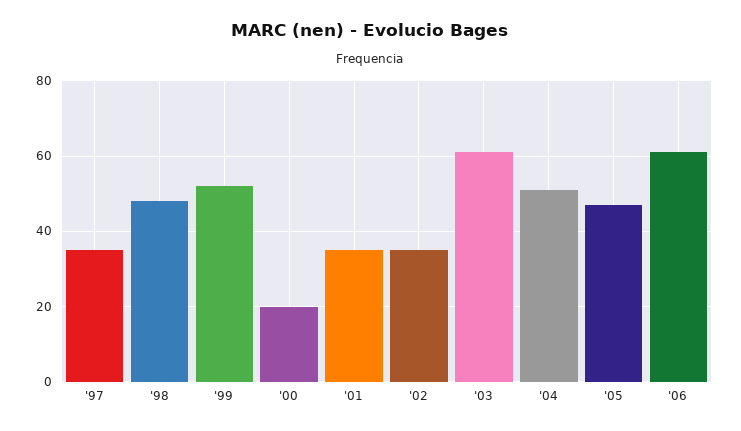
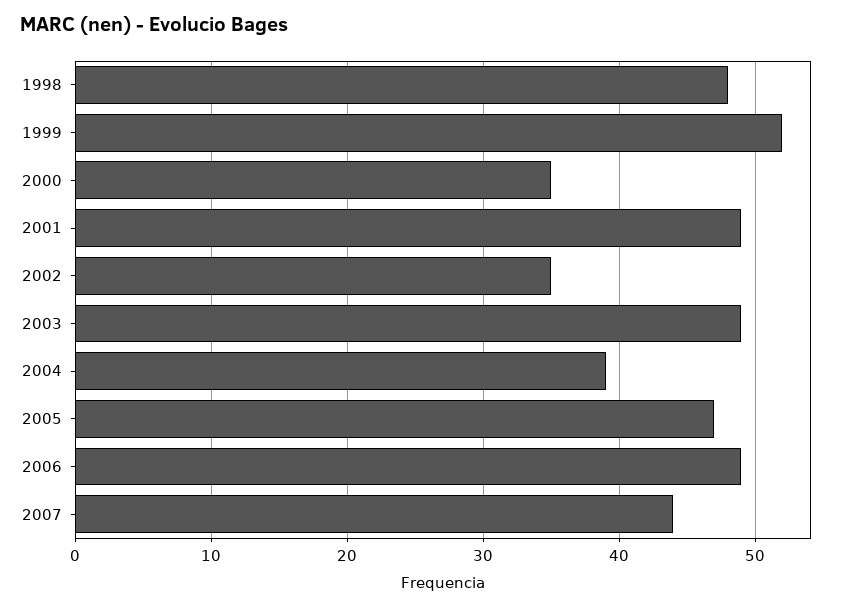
'97: 35 -> none
'00: 20 -> 35
'01: 35 -> 49
'03: 60 -> 49
'04: 50 -> 39
'06: 60 -> 49
2007: none -> 44

